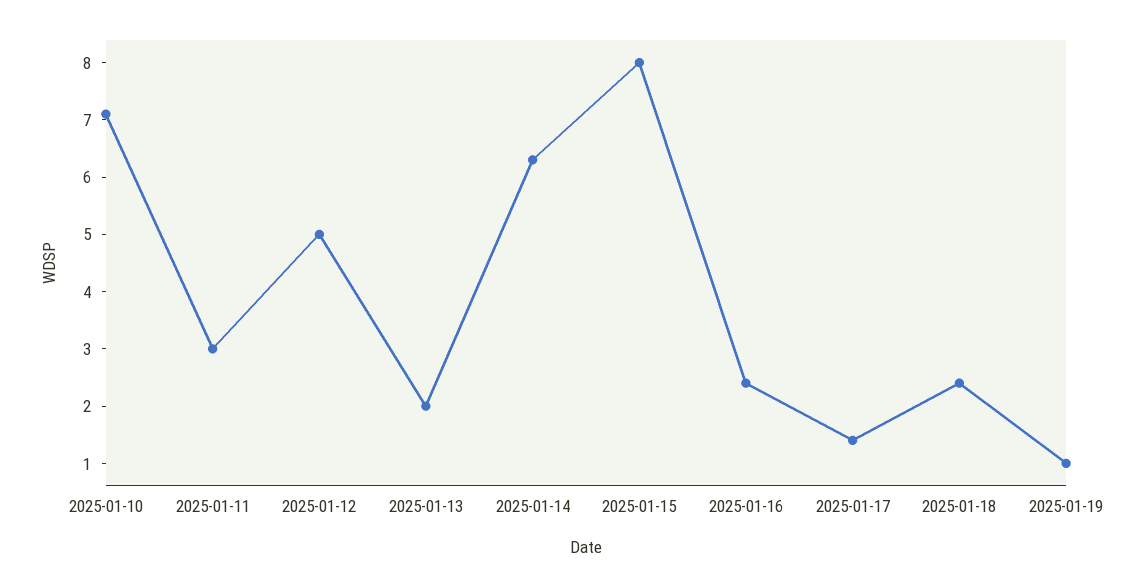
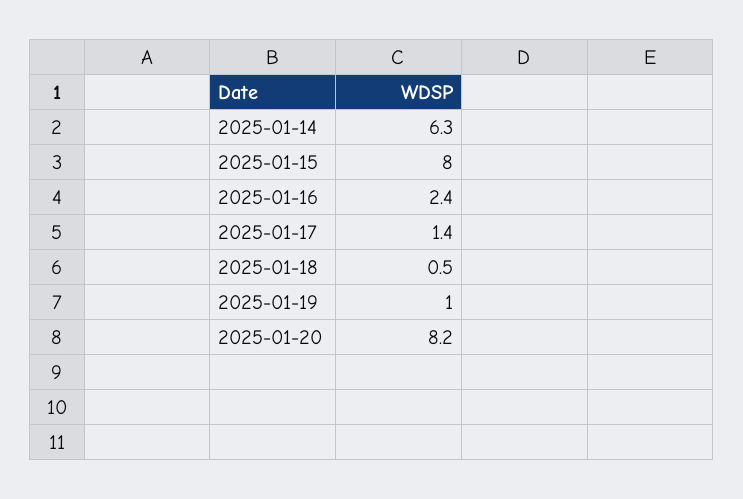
2025-01-10: 7 -> none
2025-01-11: 3 -> none
2025-01-12: 5 -> none
2025-01-13: 2 -> none
2025-01-18: 2.5 -> 0.5
2025-01-20: none -> 8.2

